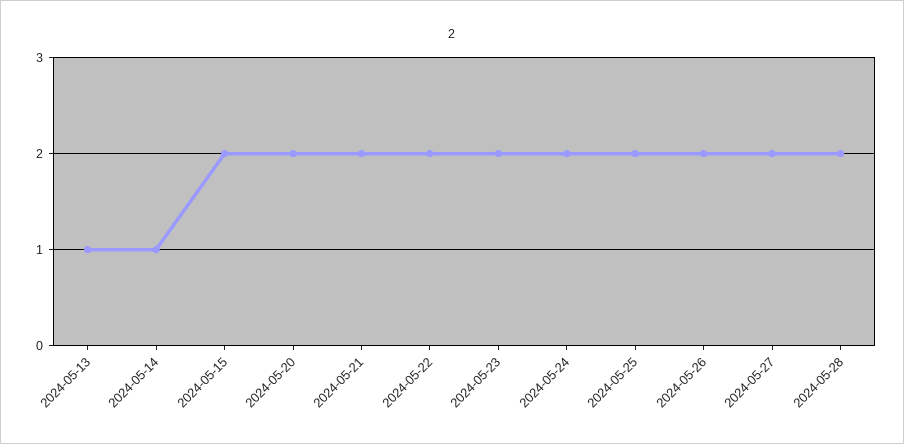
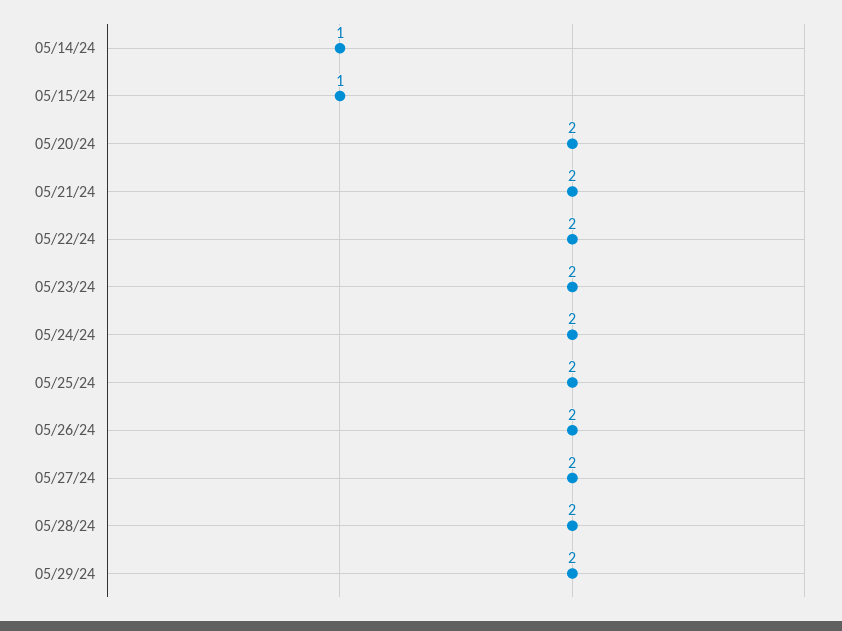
2024-05-13: 1 -> none
2024-05-15: 2 -> 1
05/29/24: none -> 2

